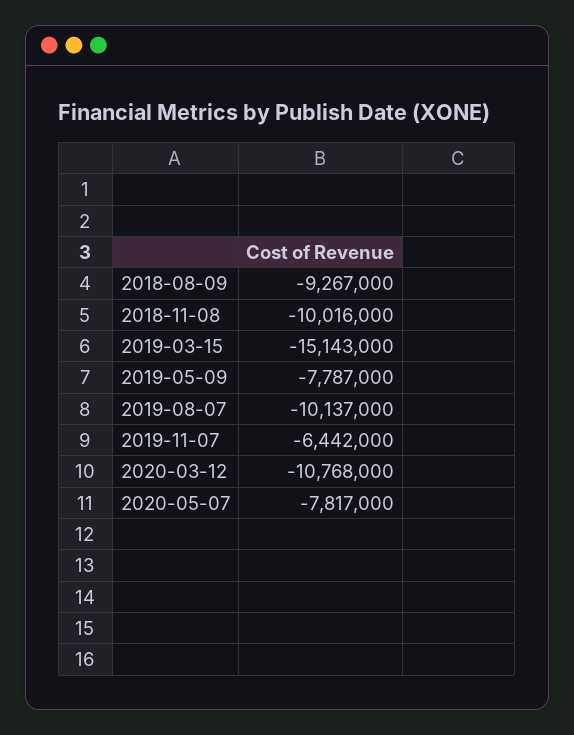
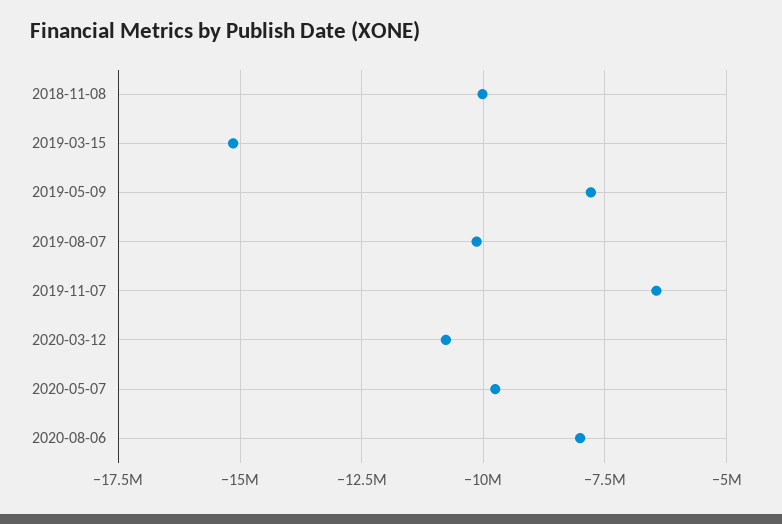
2018-08-09: -9267000 -> none
2020-05-07: -7817000 -> -9750000
2020-08-06: none -> -8000000

